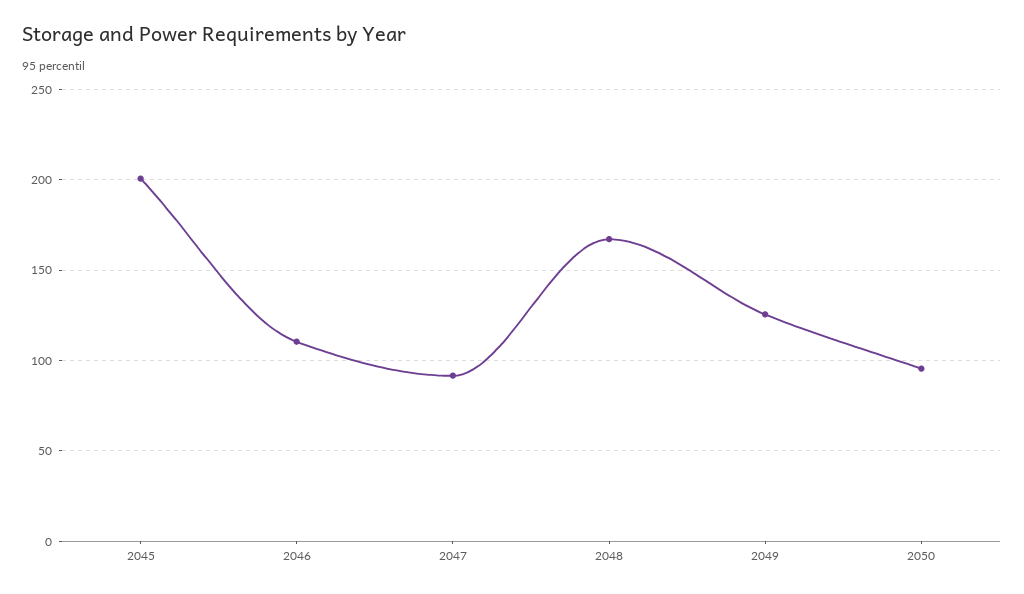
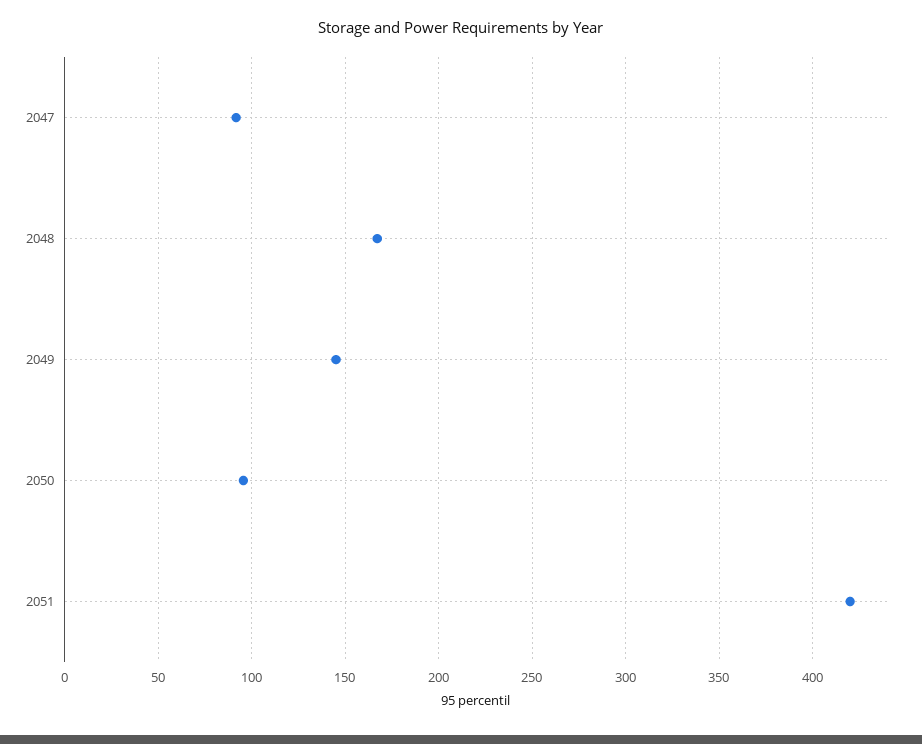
2045: 200 -> none
2046: 110 -> none
2049: 125 -> 145
2051: none -> 420

